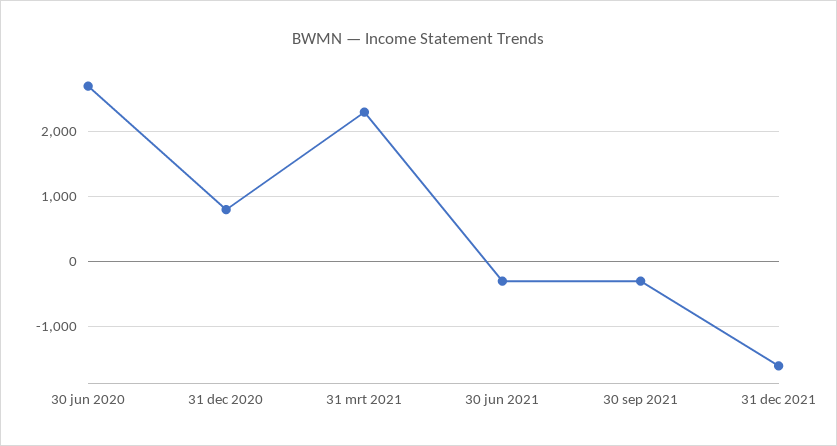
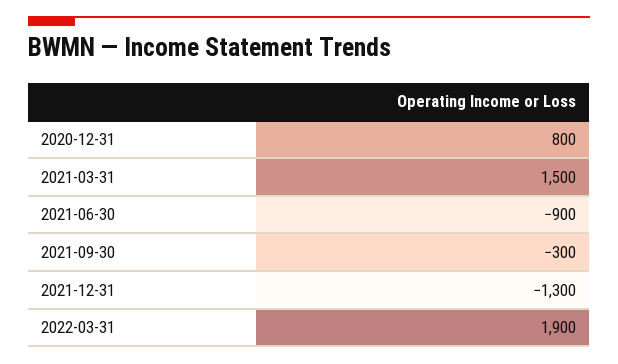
30 jun 2020: 2700 -> none
31 mrt 2021: 2300 -> 1500
30 jun 2021: -300 -> -900
31 dec 2021: -1600 -> -1300
2022-03-31: none -> 1900

